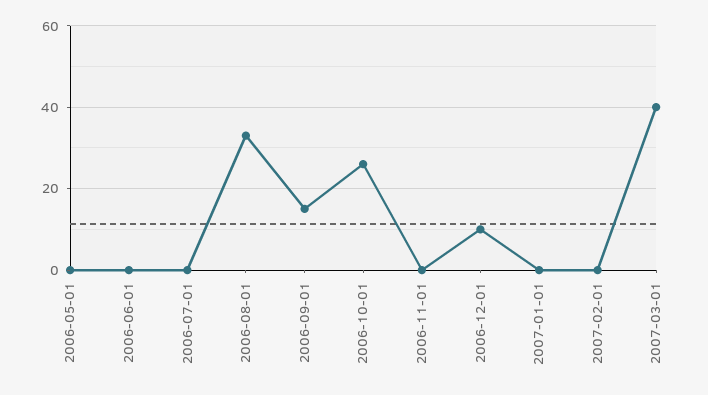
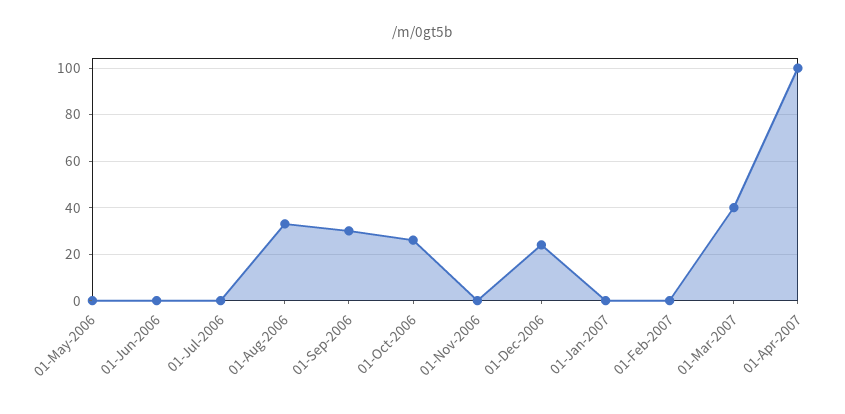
2006-09-01: 15 -> 30
2006-12-01: 10 -> 25
01-Apr-2007: none -> 100

